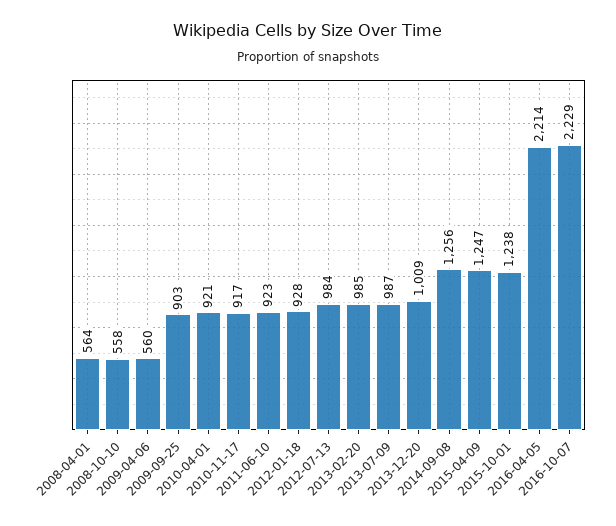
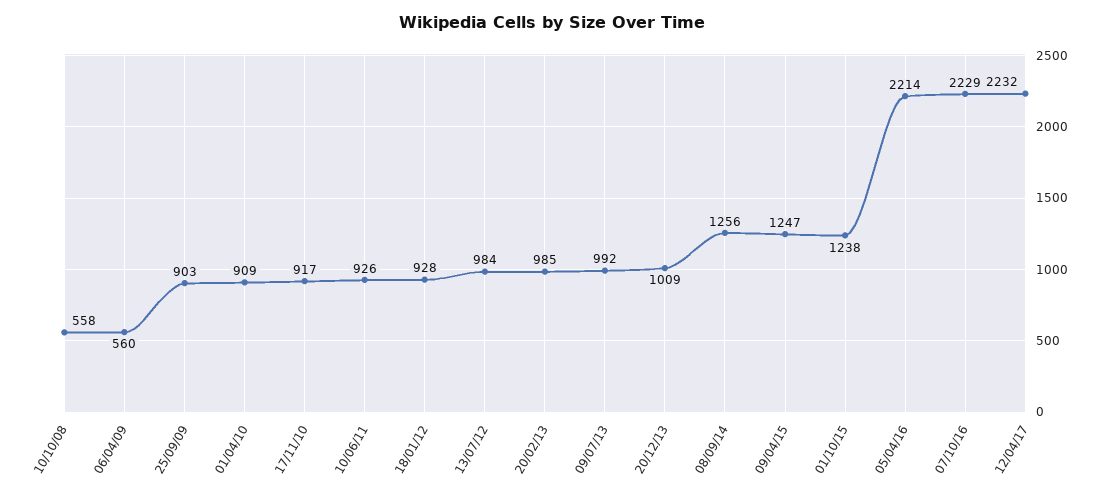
2008-04-01: 564 -> none
2010-04-01: 921 -> 909
2011-06-10: 923 -> 926
2013-07-09: 987 -> 992
12/04/17: none -> 2232

